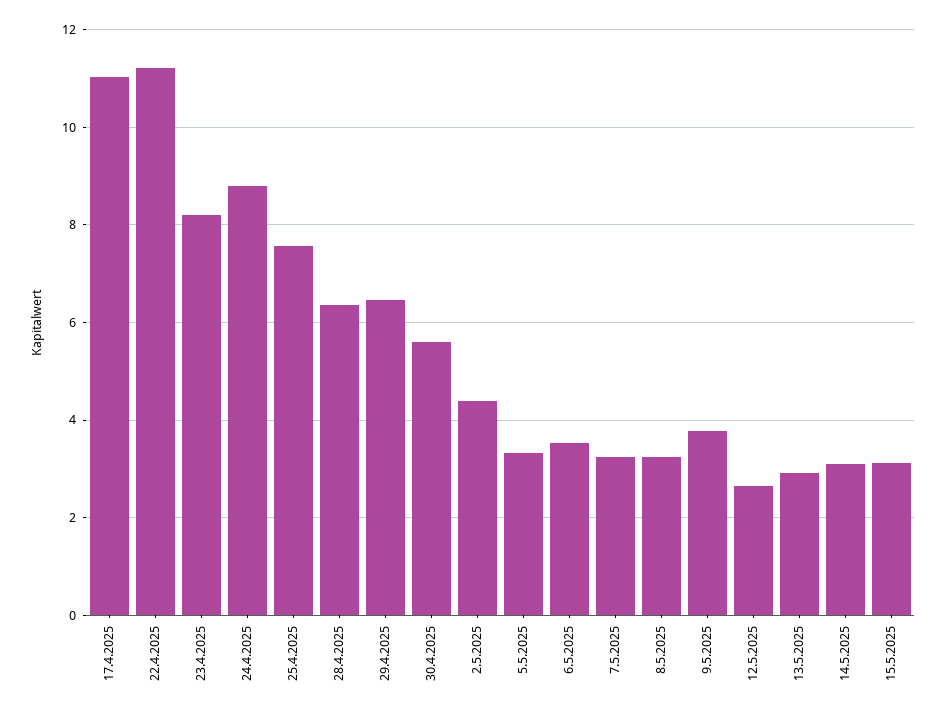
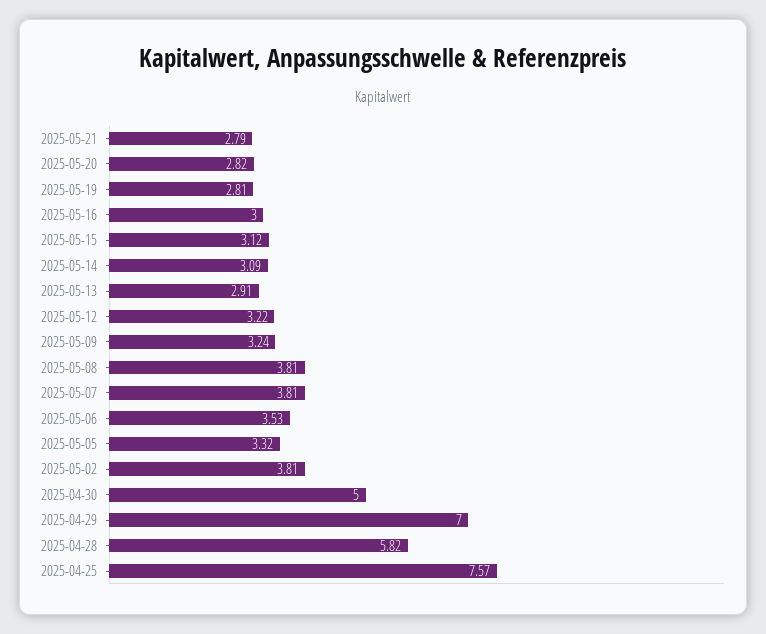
17.4.2025: 11 -> none
22.4.2025: 11.2 -> none
23.4.2025: 8.2 -> none
24.4.2025: 8.8 -> none
28.4.2025: 6.4 -> 5.82
29.4.2025: 6.4 -> 7
30.4.2025: 5.6 -> 5
2.5.2025: 4.4 -> 3.81
7.5.2025: 3.2 -> 3.81
8.5.2025: 3.2 -> 3.81
9.5.2025: 3.8 -> 3.24
12.5.2025: 2.6 -> 3.22
2025-05-21: none -> 2.79
2025-05-20: none -> 2.82
2025-05-19: none -> 2.81
2025-05-16: none -> 3

